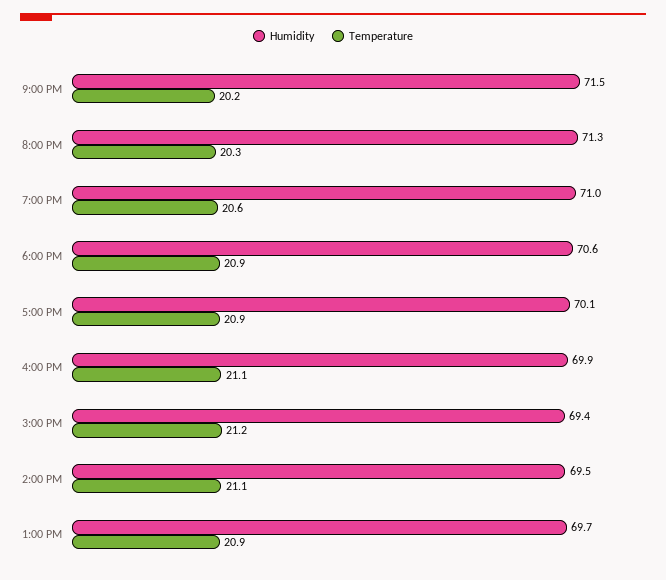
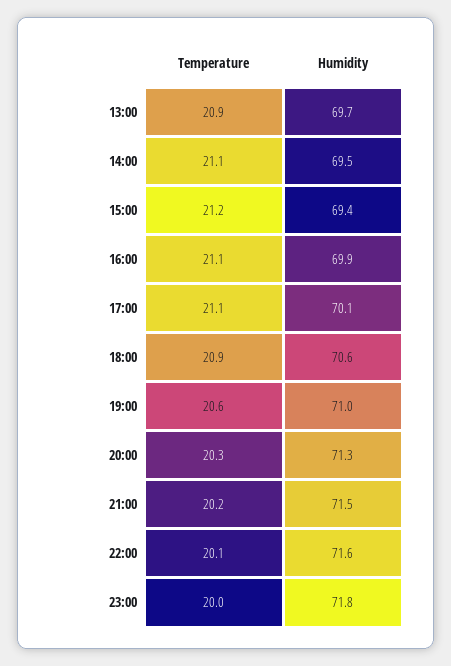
Temperature, 5:00 PM: 20.9 -> 21.1
Temperature, 22:00: none -> 20.1
Humidity, 22:00: none -> 71.6
Temperature, 23:00: none -> 20
Humidity, 23:00: none -> 71.8

